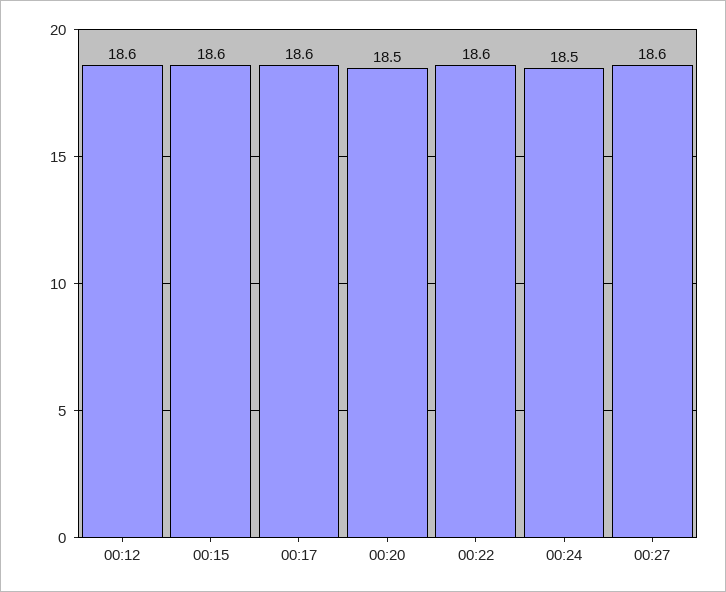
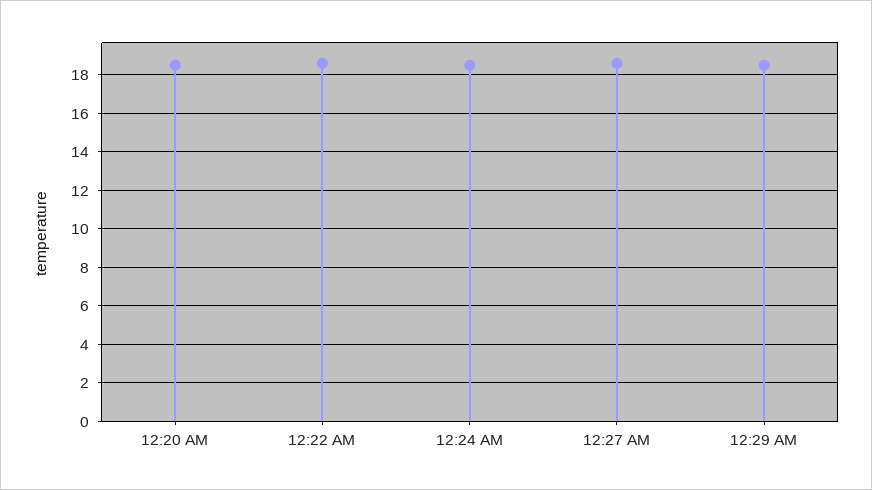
00:12: 18.6 -> none
00:15: 18.6 -> none
00:17: 18.6 -> none
12:29 AM: none -> 18.5

